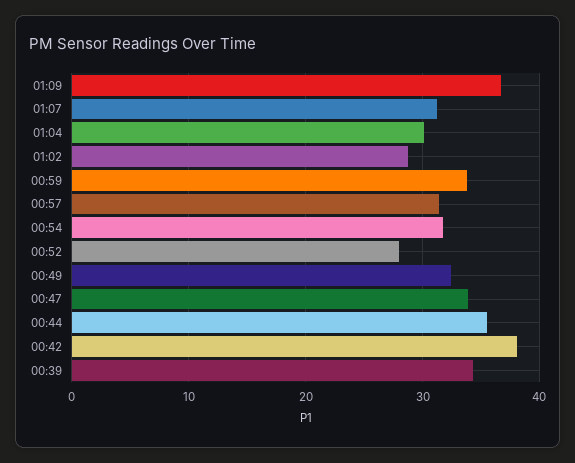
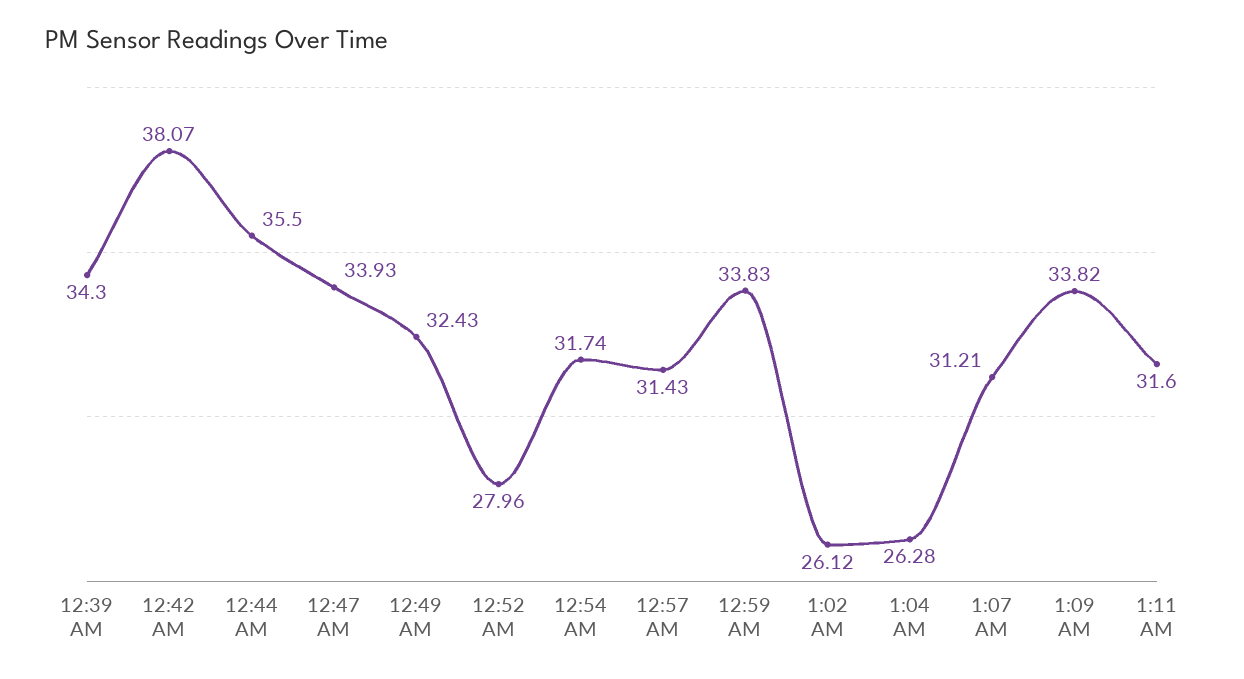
01:09: 37 -> 33.82
01:04: 30 -> 26.28
01:02: 29 -> 26.12
1:11 AM: none -> 31.6

